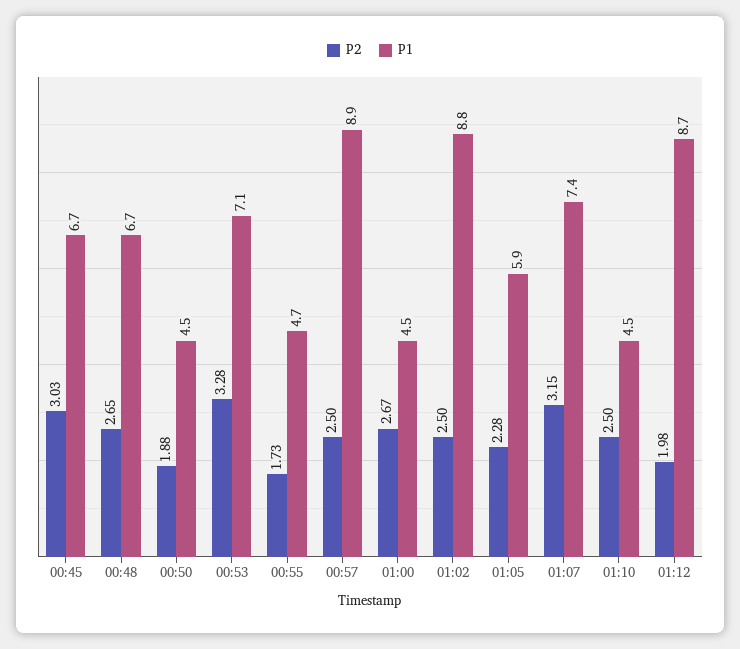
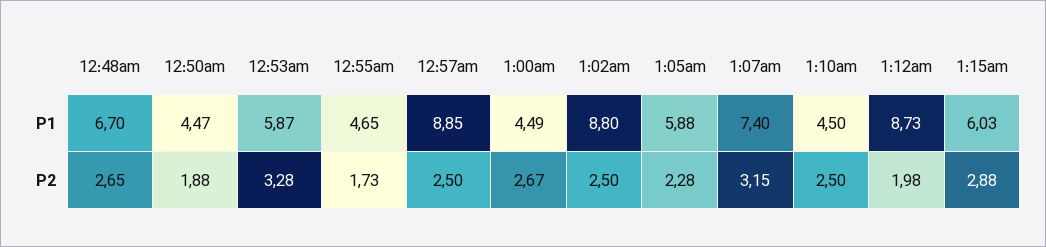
P2, 00:45: 3.03 -> none
P1, 00:45: 6.7 -> none
P1, 00:53: 7.1 -> 5.87
P1, 1:15am: none -> 6.03
P2, 1:15am: none -> 2.88

